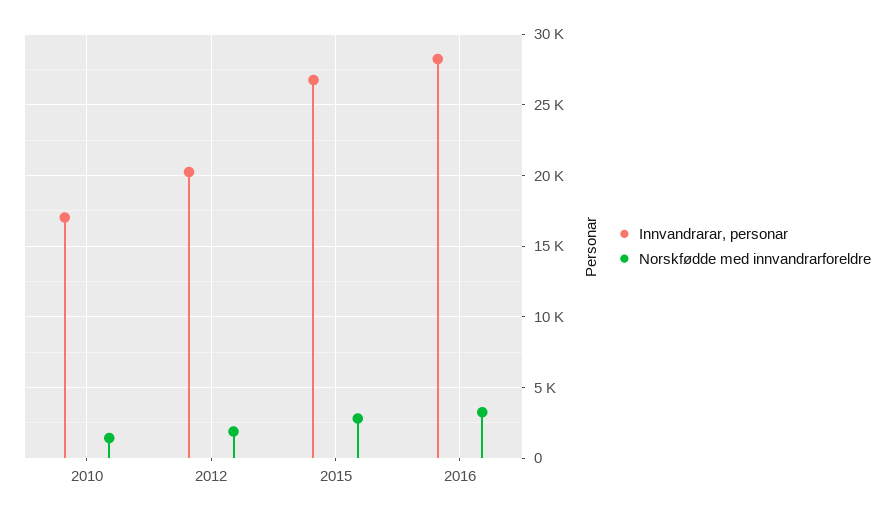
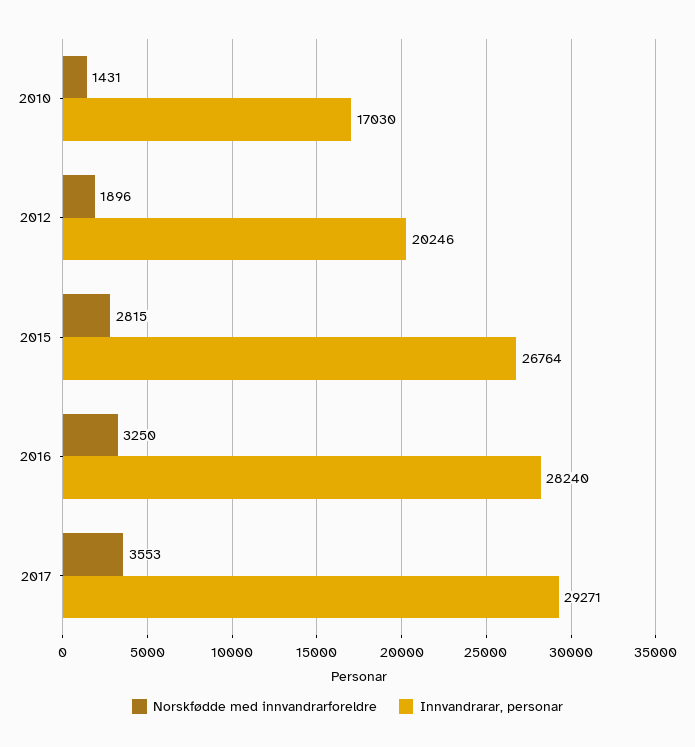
Norskfødde med innvandrarforeldre, 2017: none -> 3553
Innvandrarar, personar, 2017: none -> 29271

